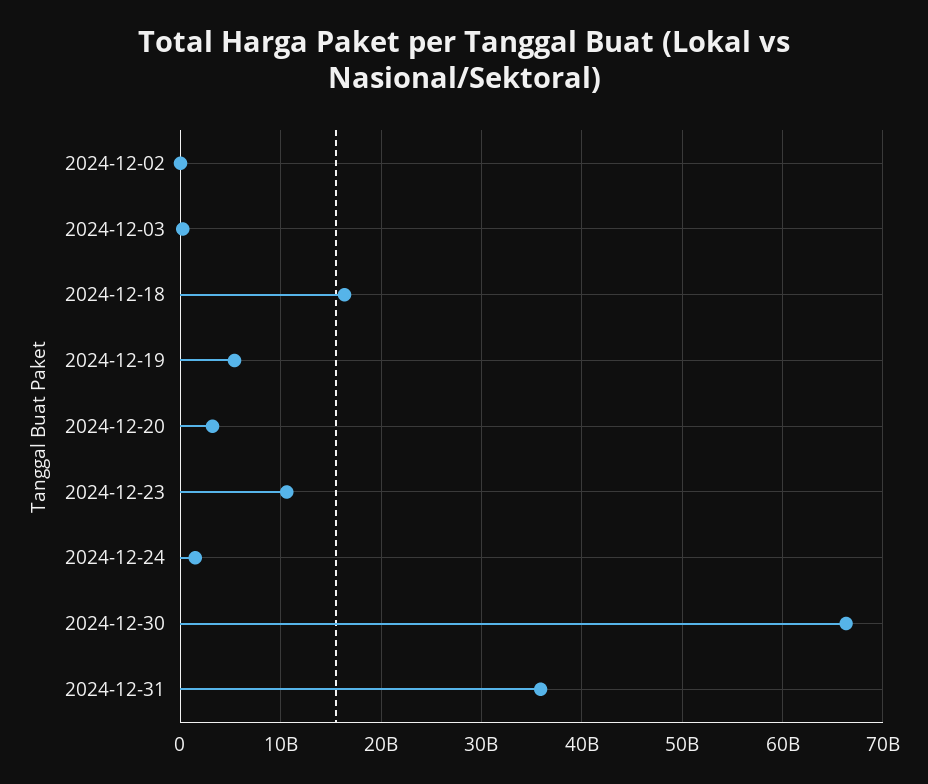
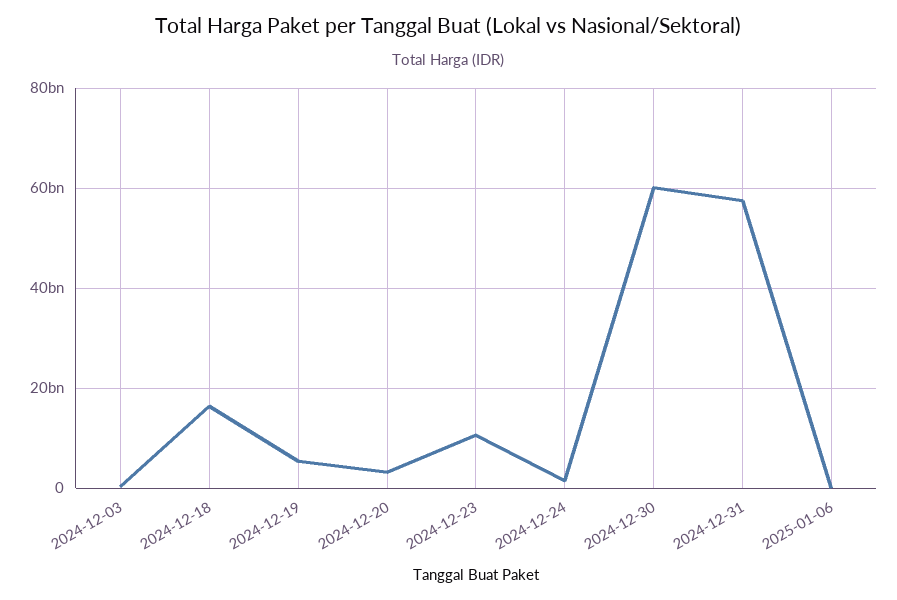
2024-12-02: 0 -> none
2024-12-30: 66000000000 -> 60000000000
2024-12-31: 36000000000 -> 58000000000
2025-01-06: none -> 0

